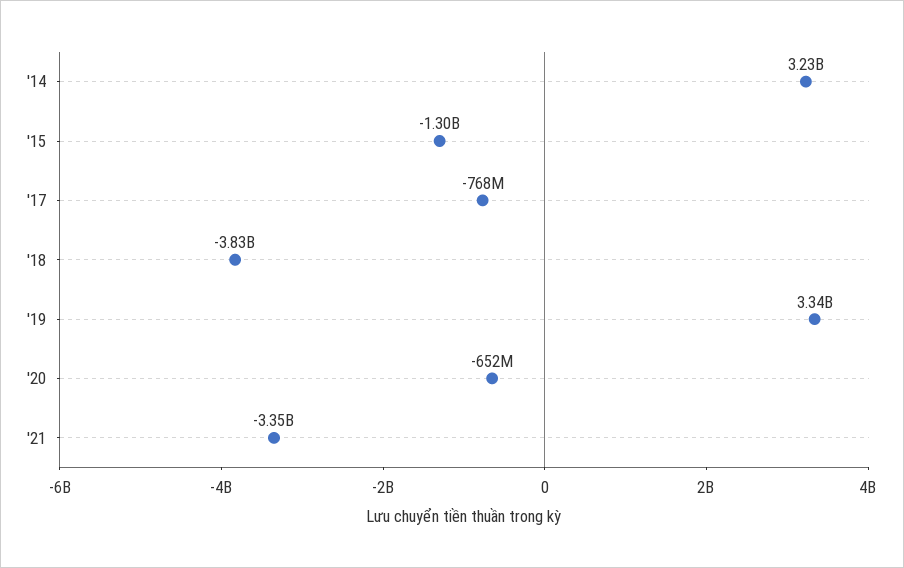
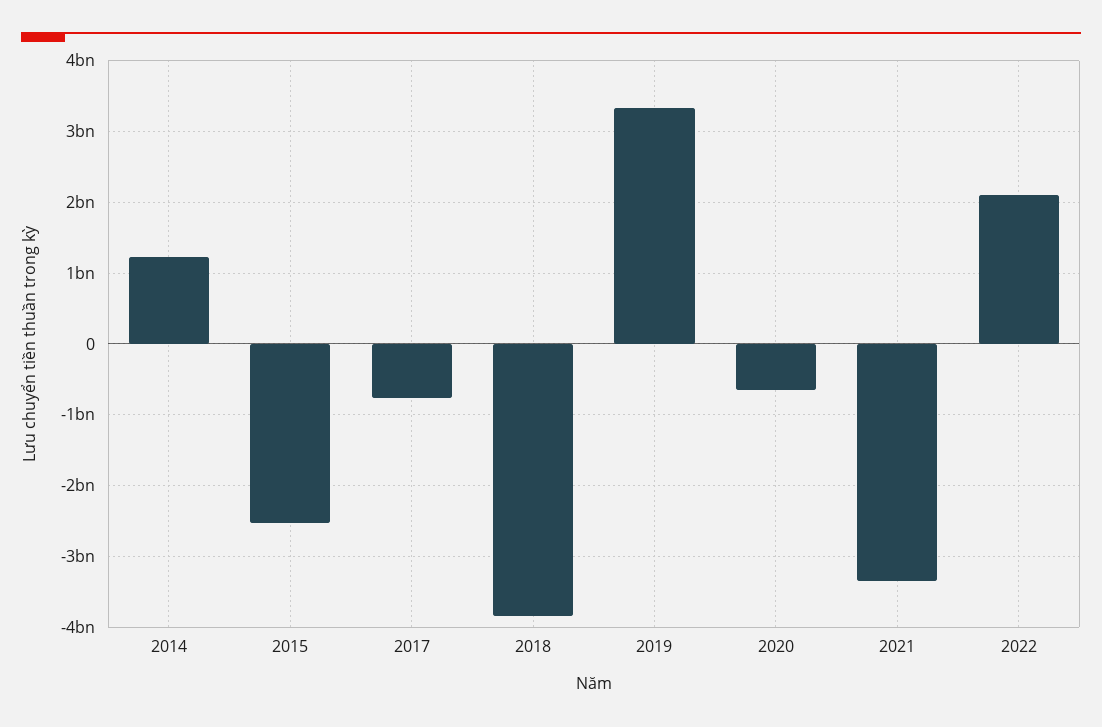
'14: 3230000000 -> 1200000000
'15: -1300000000 -> -2500000000
2022: none -> 2100000000

